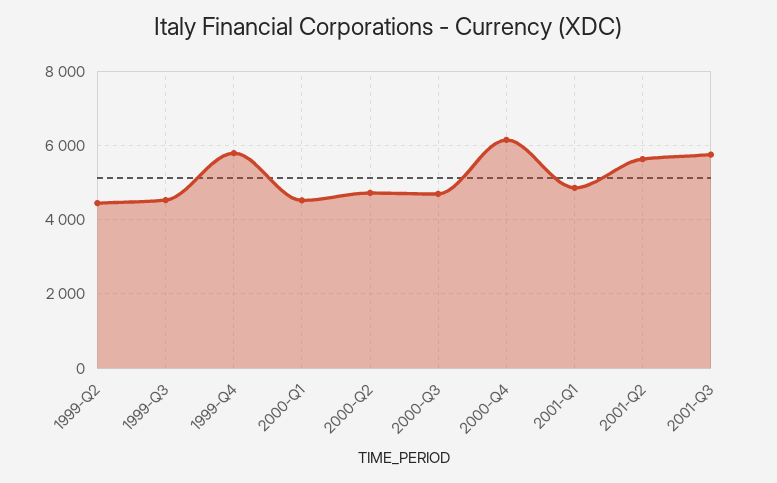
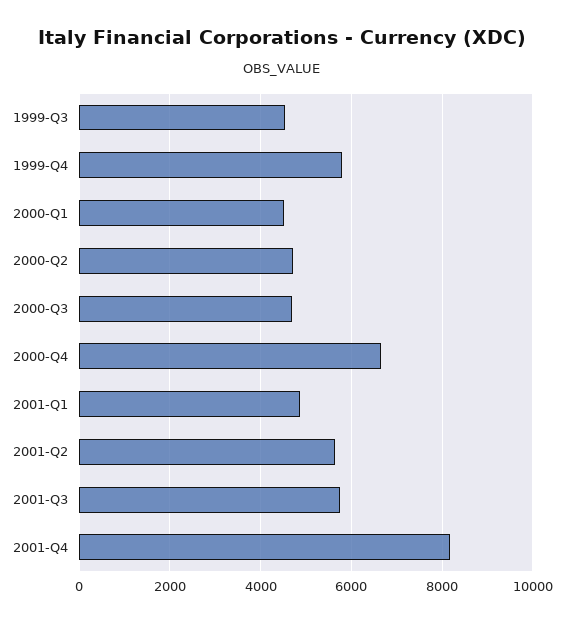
1999-Q2: 4400 -> none
2000-Q4: 6200 -> 6600
2001-Q4: none -> 8200

